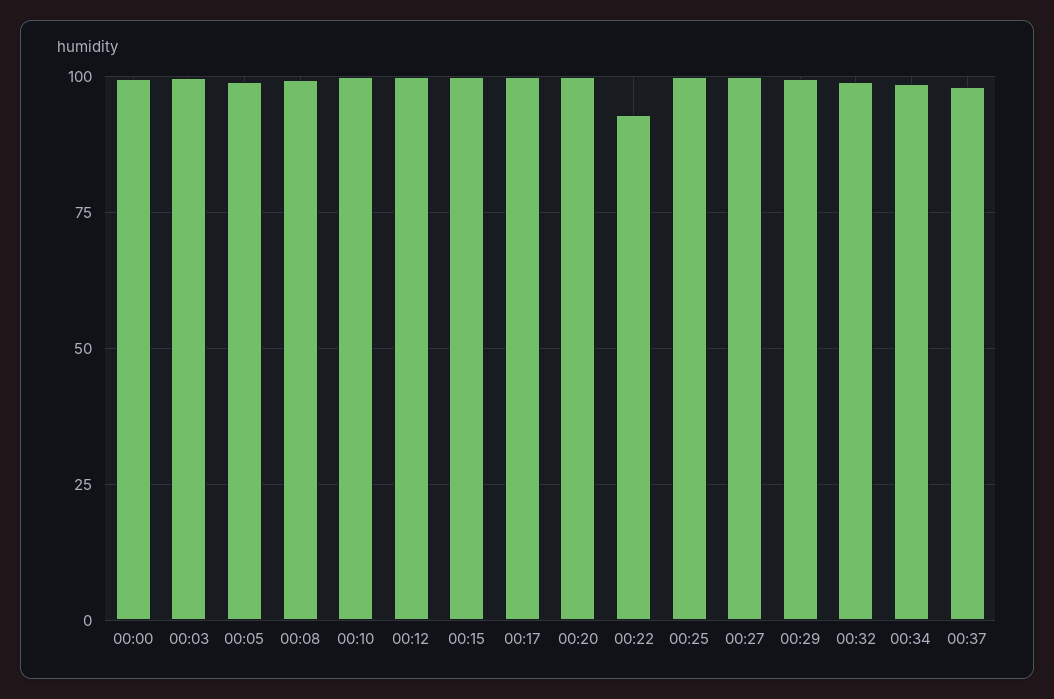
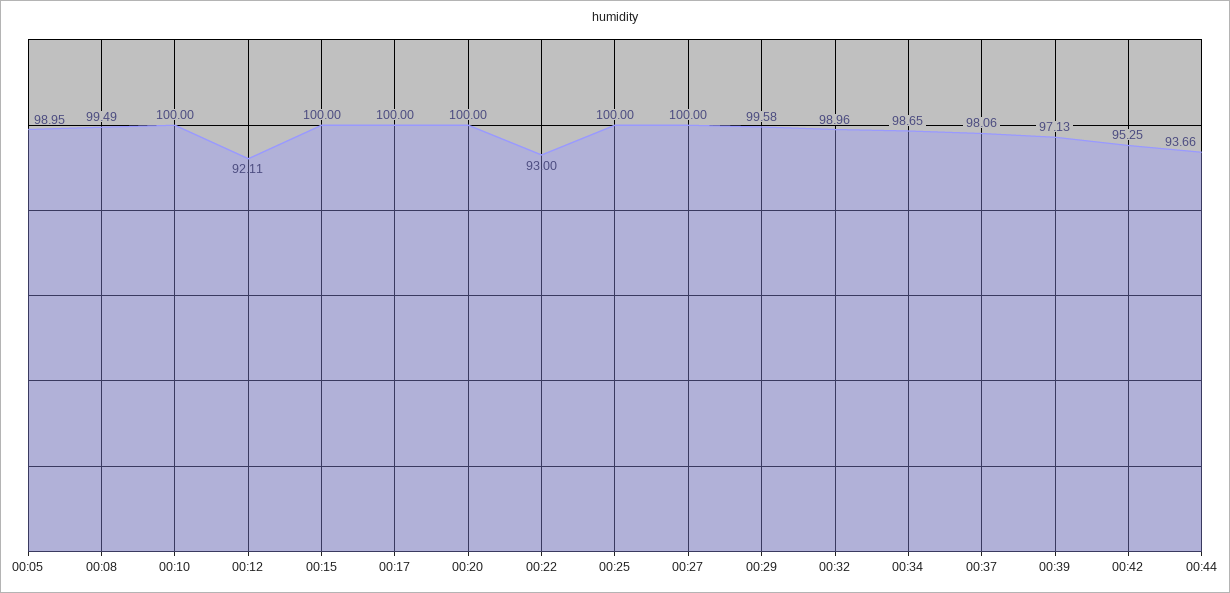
00:00: 100 -> none
00:03: 100 -> none
00:12: 100 -> 92.11
00:39: none -> 97.13
00:42: none -> 95.25
00:44: none -> 93.66

